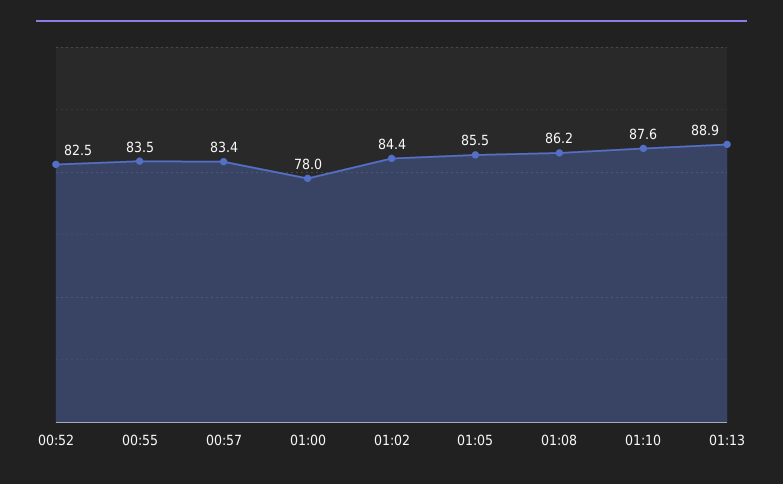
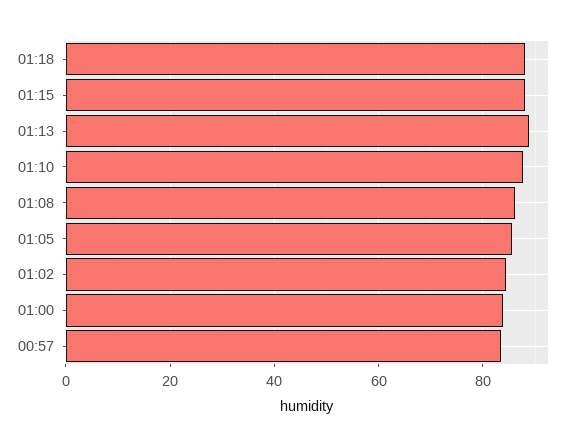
00:52: 82.5 -> none
00:55: 83.5 -> none
01:00: 78 -> 84
01:18: none -> 88
01:15: none -> 88

